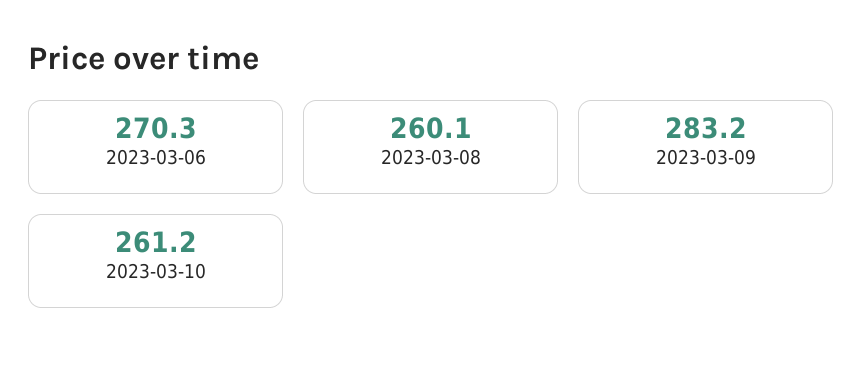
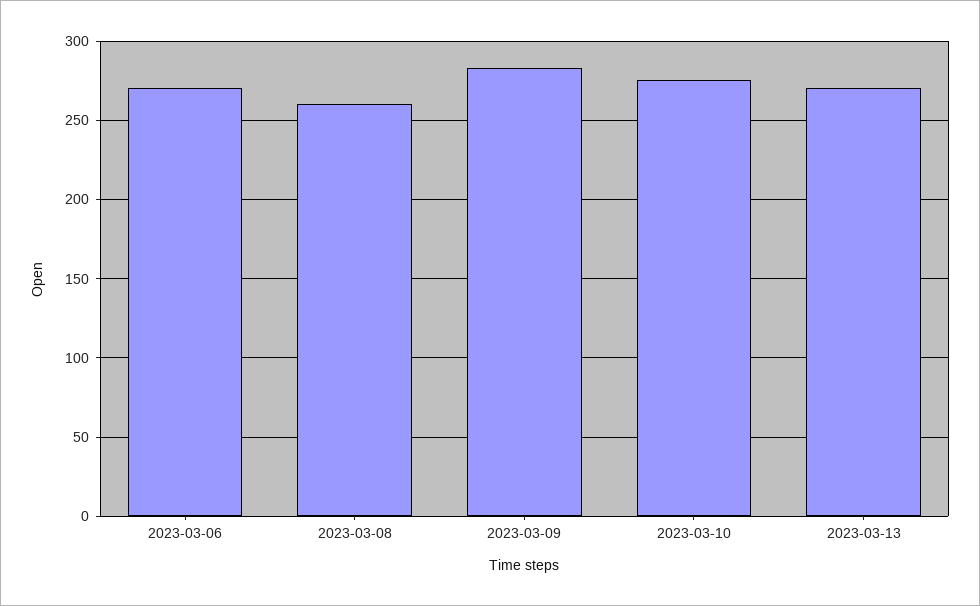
2023-03-10: 261.2 -> 275
2023-03-13: none -> 270

